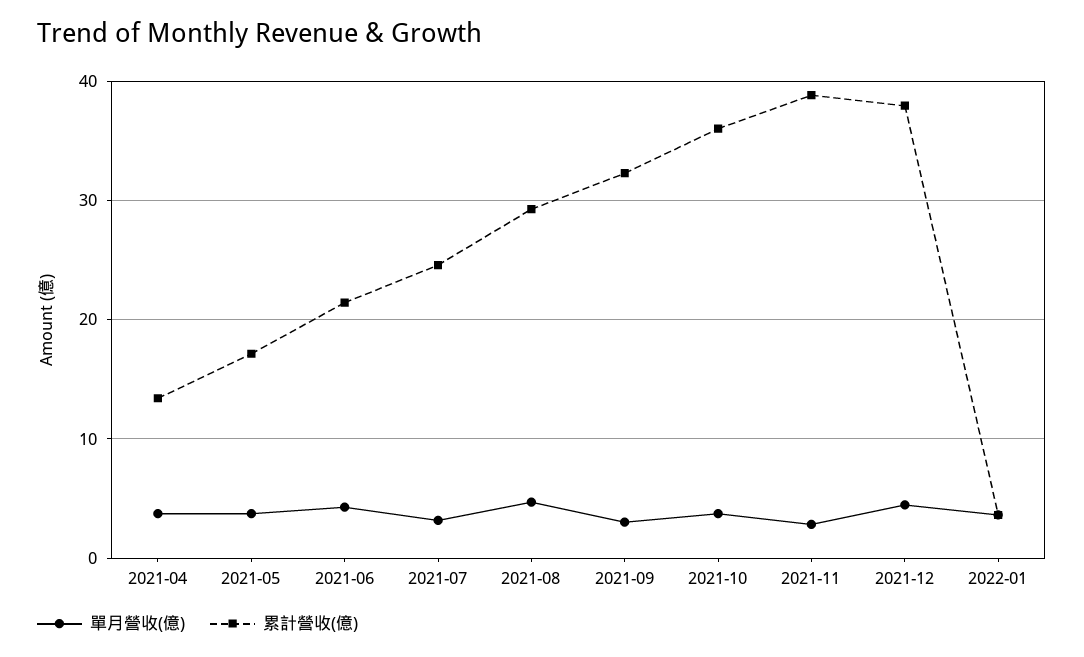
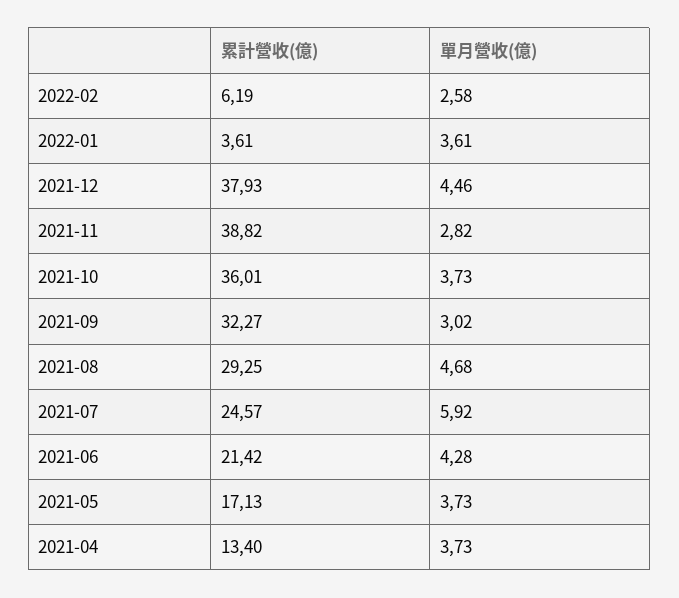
單月營收(億), 2021-07: 3 -> 5.92
累計營收(億), 2022-02: none -> 6.19
單月營收(億), 2022-02: none -> 2.58

